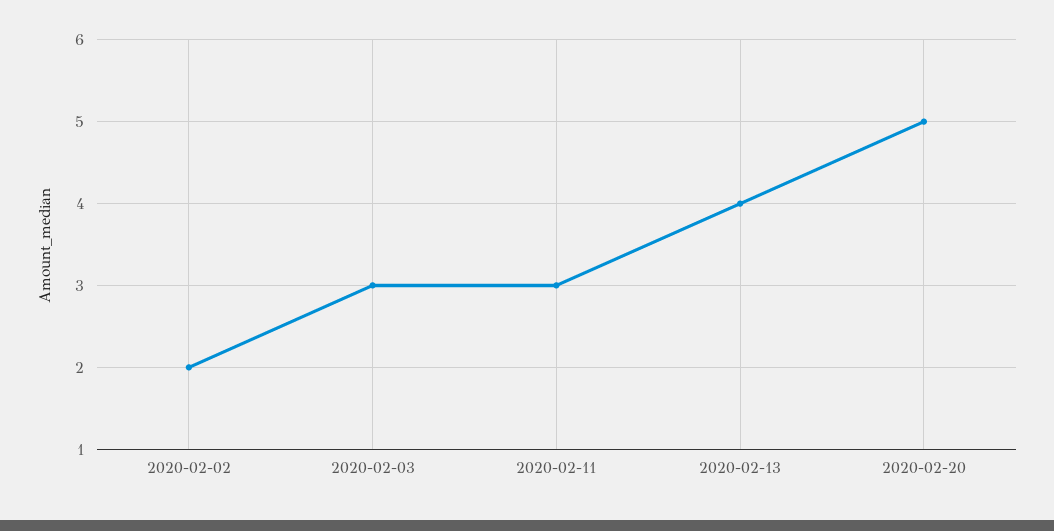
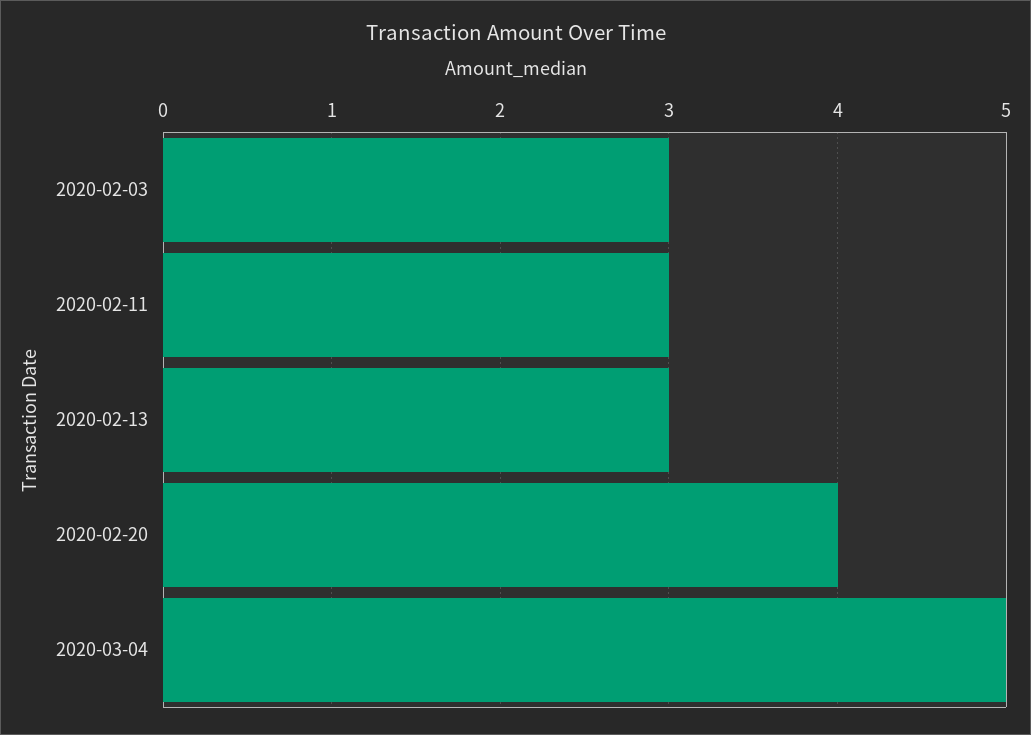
2020-02-02: 2 -> none
2020-02-13: 4 -> 3
2020-02-20: 5 -> 4
2020-03-04: none -> 5

